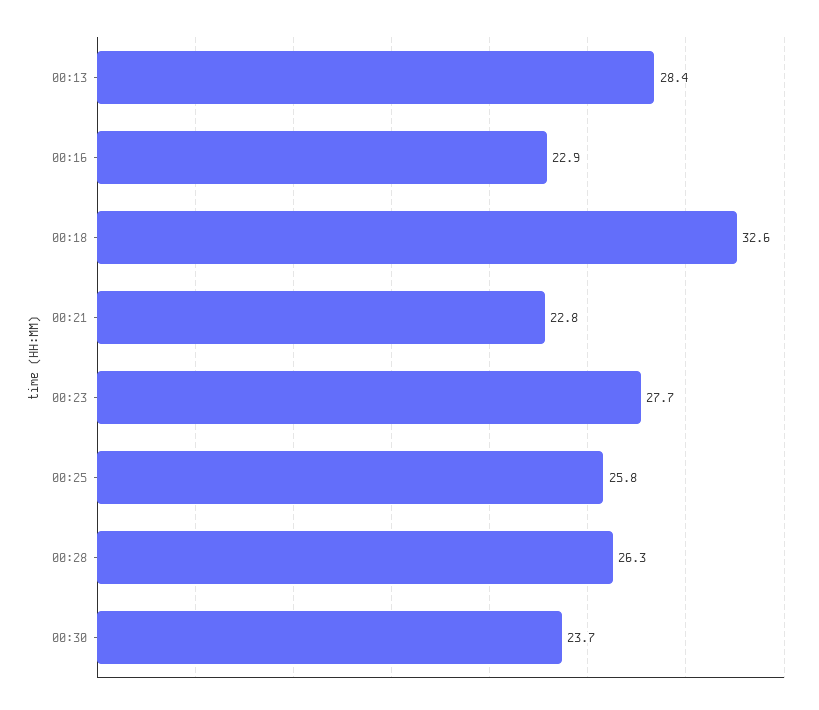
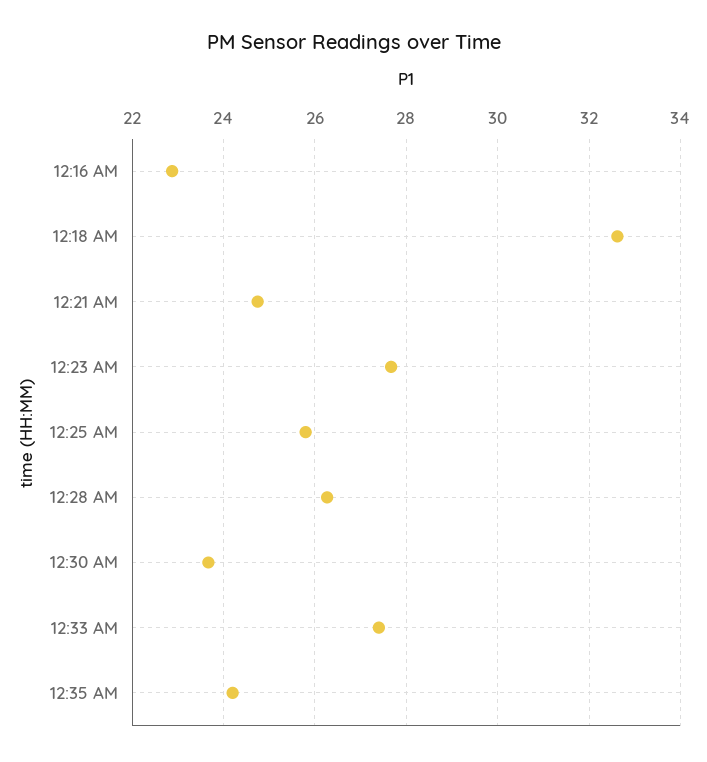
00:13: 28.4 -> none
00:21: 22.8 -> 24.8
12:33 AM: none -> 27.4
12:35 AM: none -> 24.2

